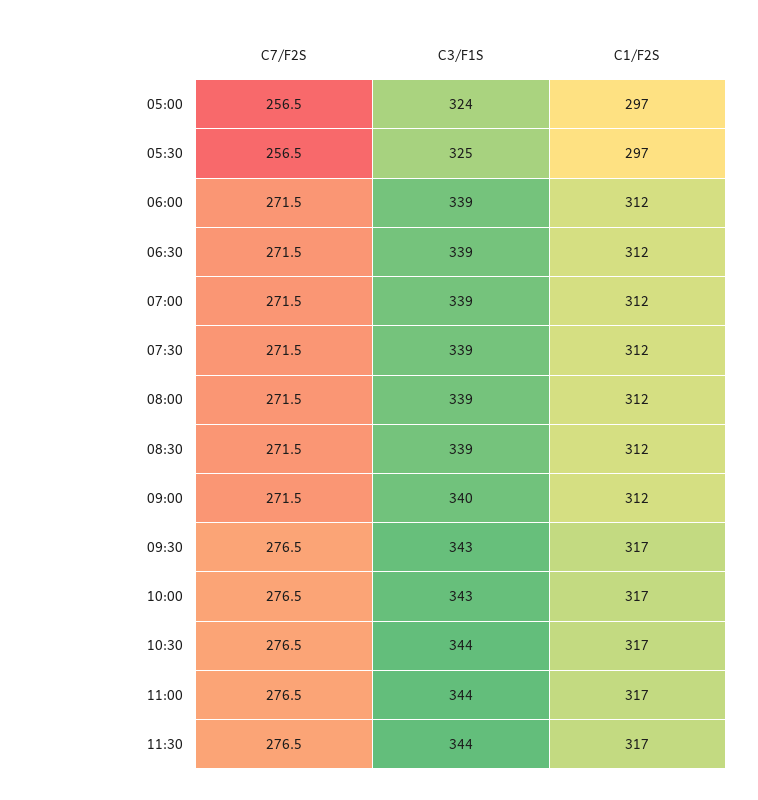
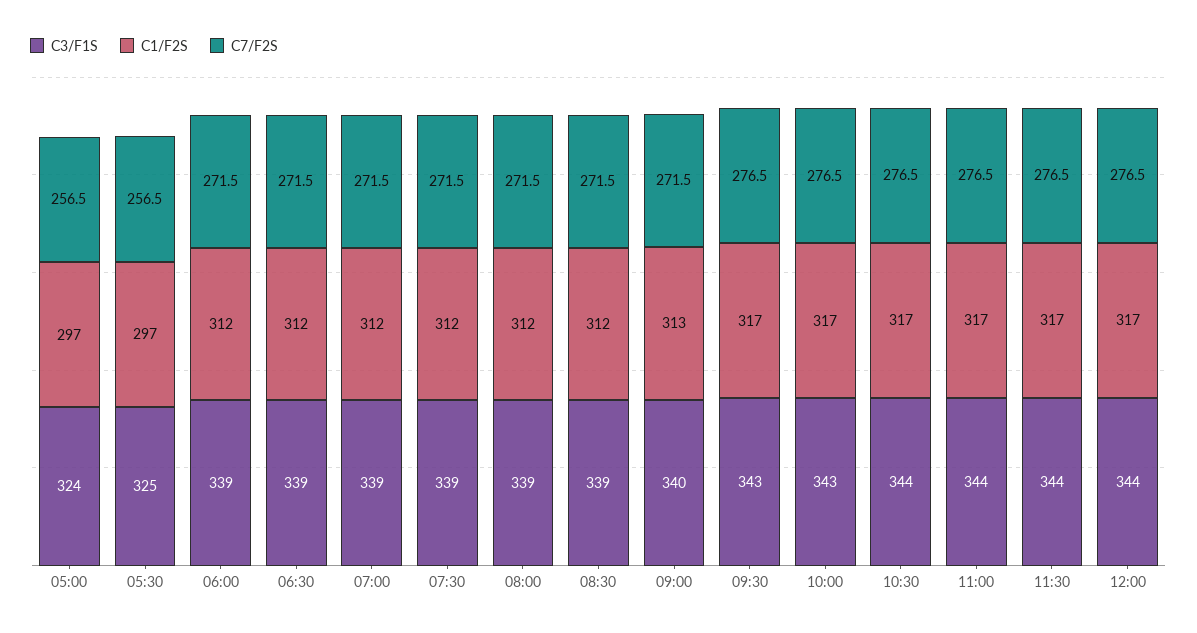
C1/F2S, 09:00: 312 -> 313
C3/F1S, 12:00: none -> 344
C1/F2S, 12:00: none -> 317
C7/F2S, 12:00: none -> 276.5

